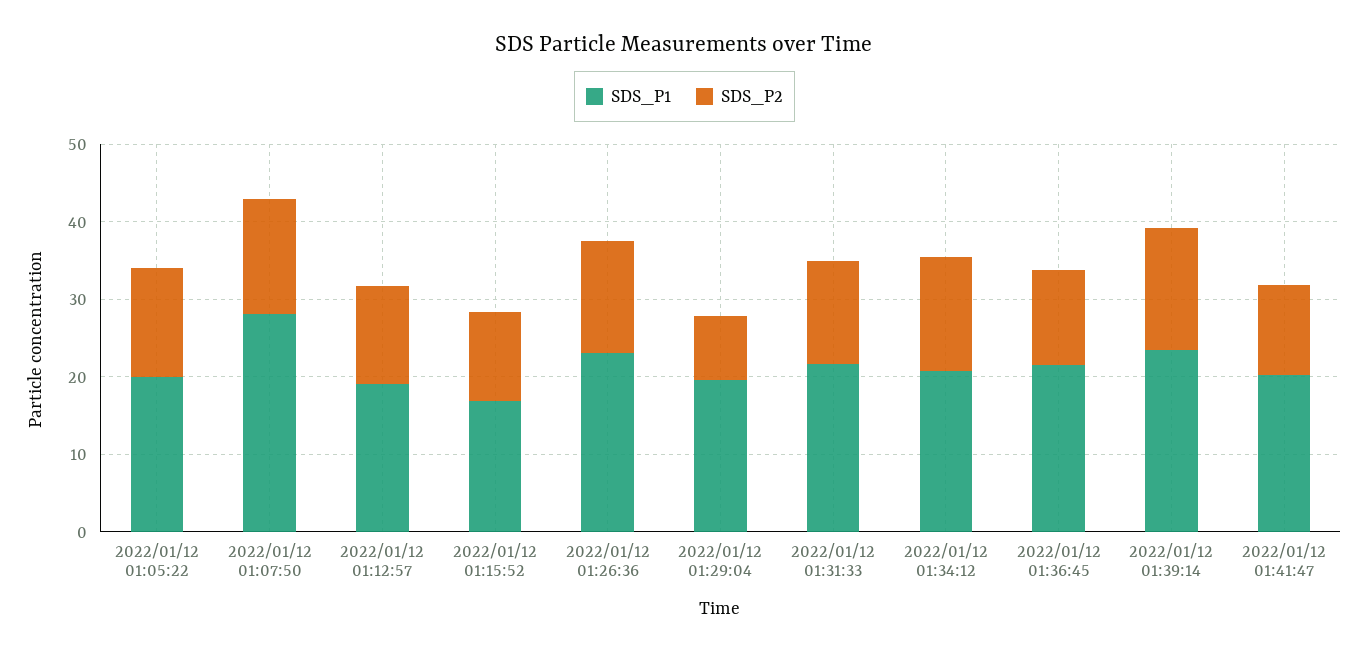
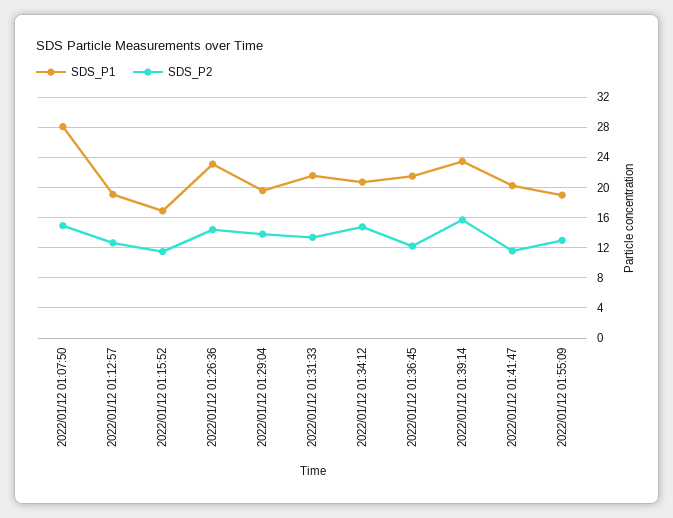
SDS_P1, 2022/01/12 01:05:22: 20 -> none
SDS_P2, 2022/01/12 01:05:22: 14 -> none
SDS_P2, 2022/01/12 01:29:04: 8 -> 14
SDS_P1, 2022/01/12 01:55:09: none -> 19
SDS_P2, 2022/01/12 01:55:09: none -> 13

